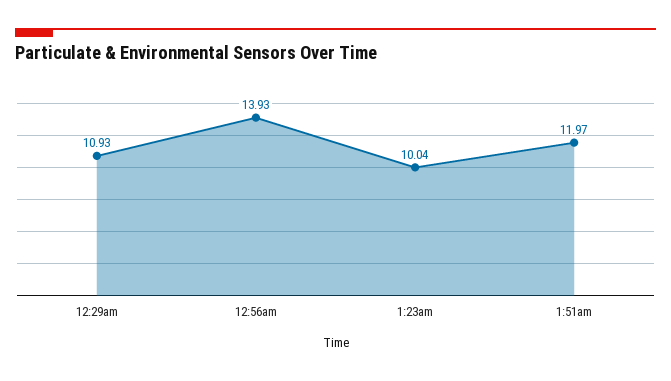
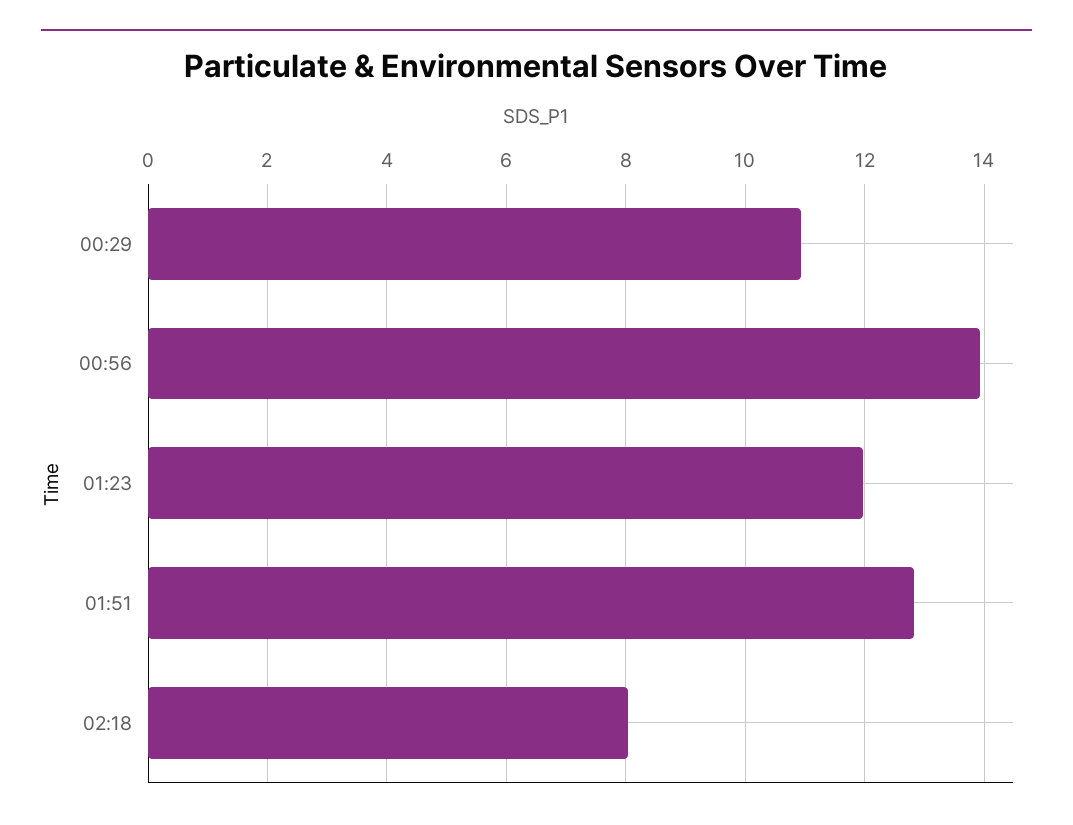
1:23am: 10.04 -> 12
1:51am: 11.97 -> 12.8
02:18: none -> 8

